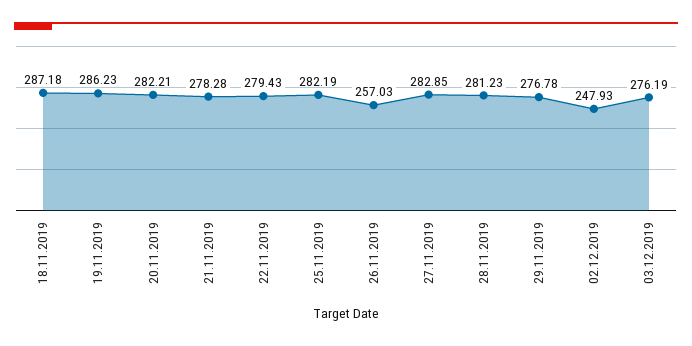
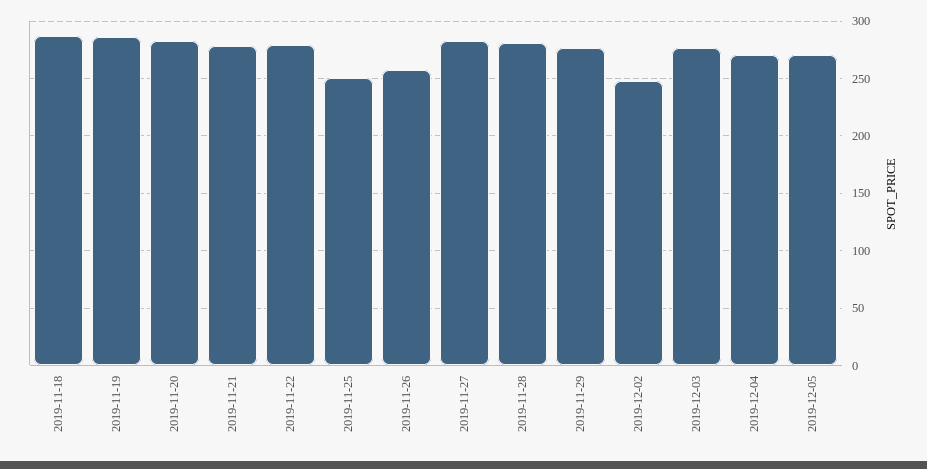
25.11.2019: 282.19 -> 250
2019-12-04: none -> 270
2019-12-05: none -> 270

